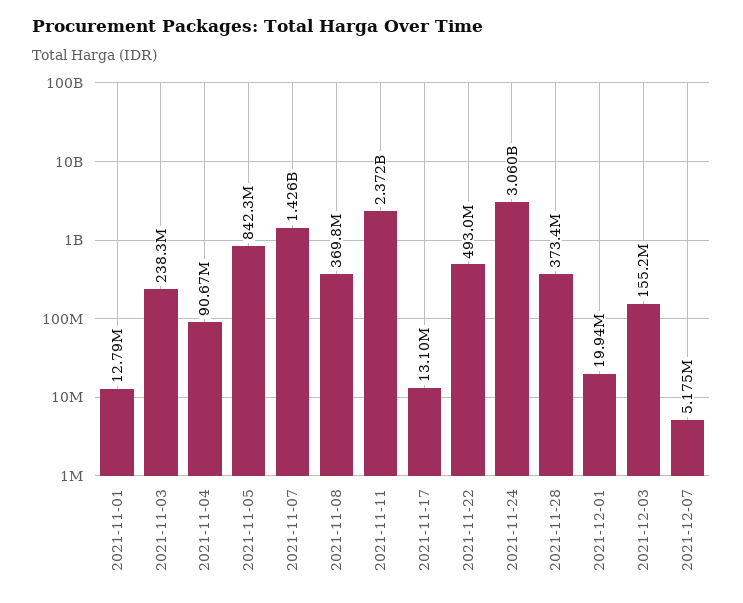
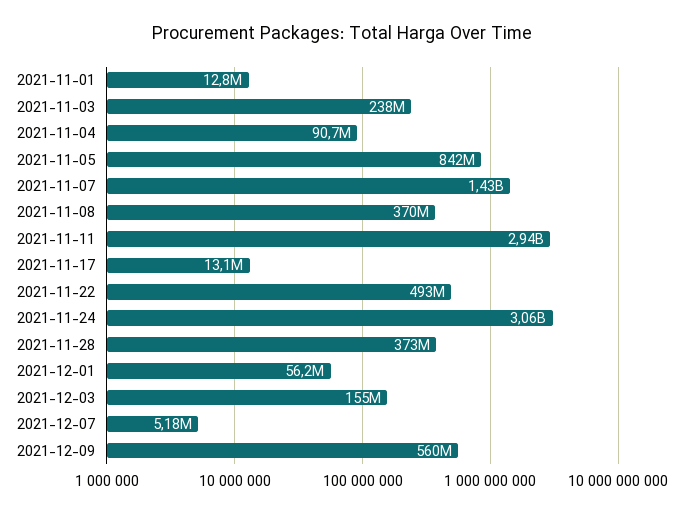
2021-11-11: 2372000000 -> 2940000000
2021-12-01: 19940000 -> 56200000
2021-12-09: none -> 560000000

